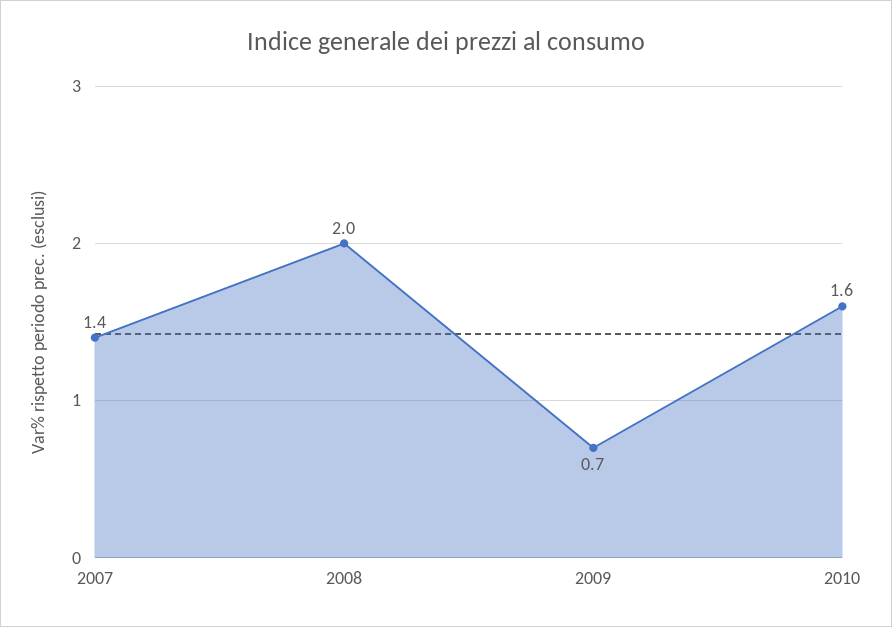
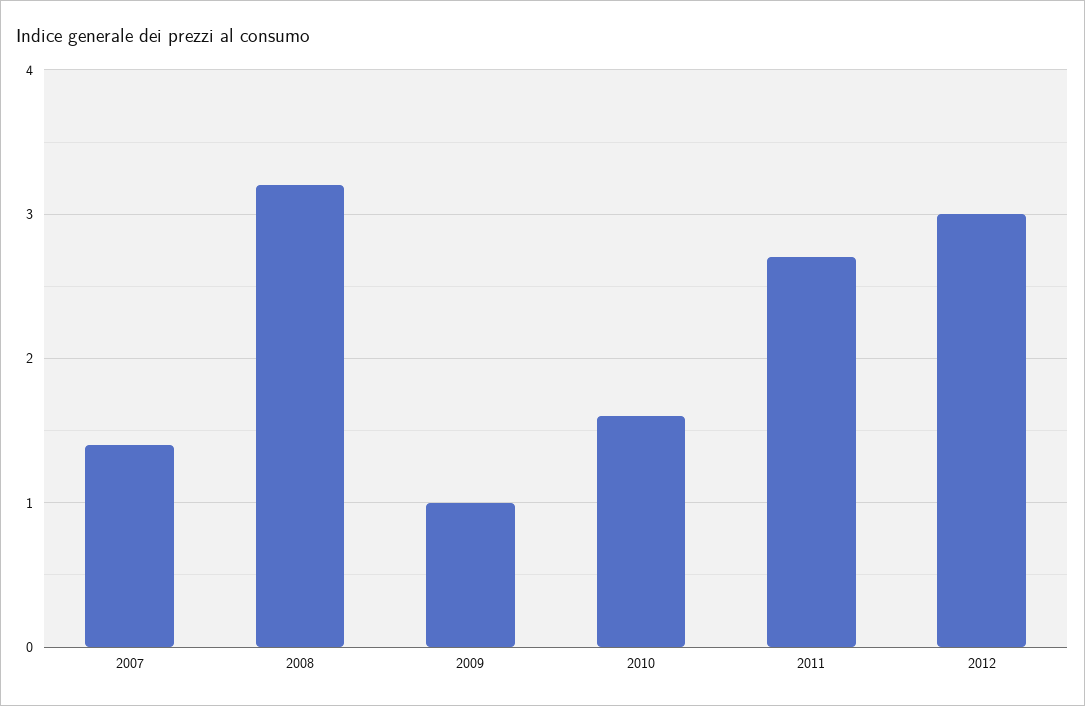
2008: 2 -> 3.2
2009: 0.7 -> 1
2011: none -> 2.7
2012: none -> 3

